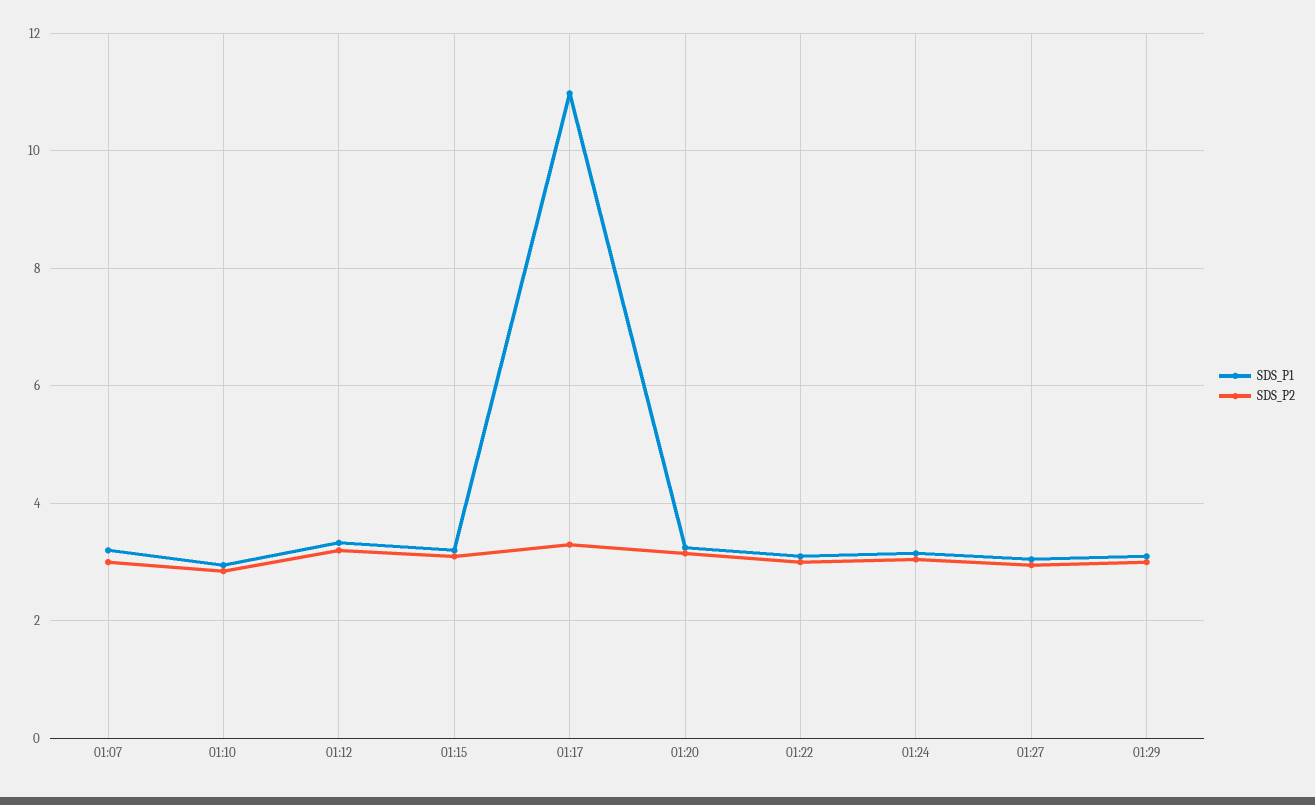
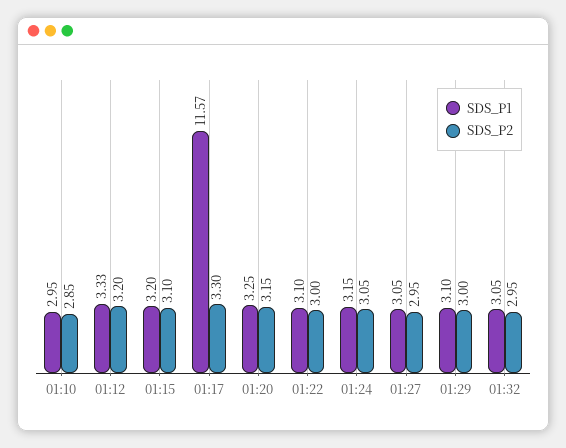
SDS_P1, 01:07: 3.2 -> none
SDS_P2, 01:07: 3 -> none
SDS_P1, 01:17: 11 -> 11.57
SDS_P1, 01:32: none -> 3.05
SDS_P2, 01:32: none -> 2.95

